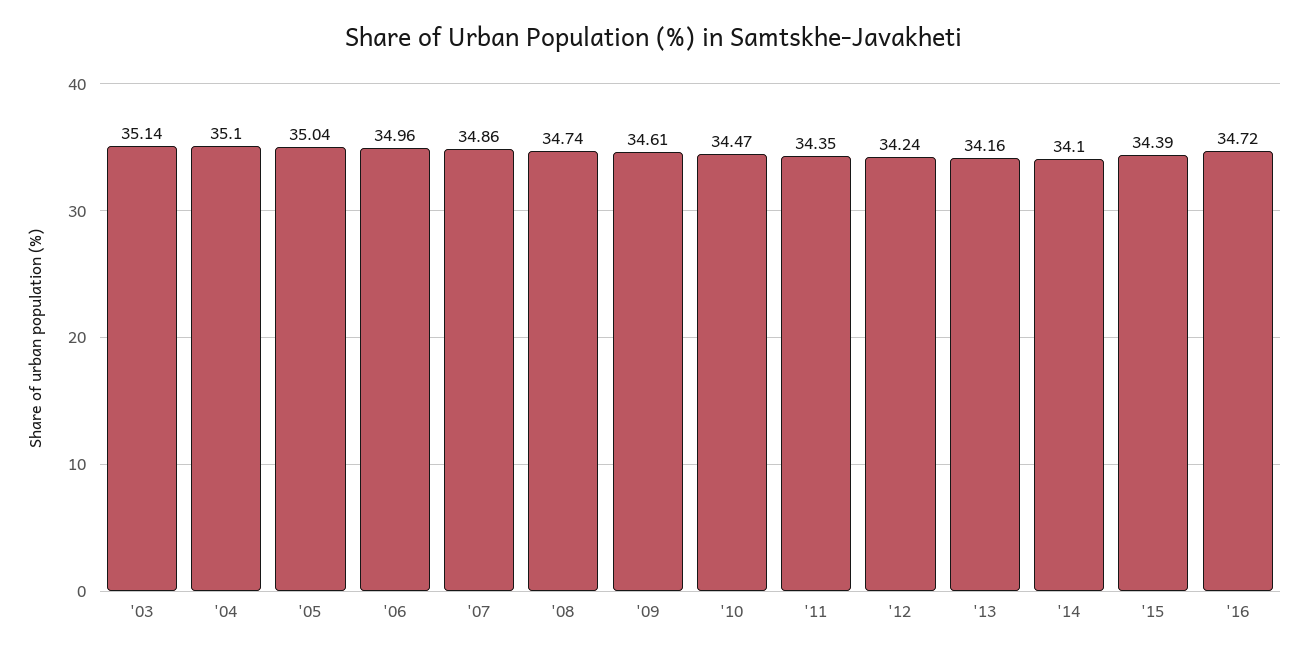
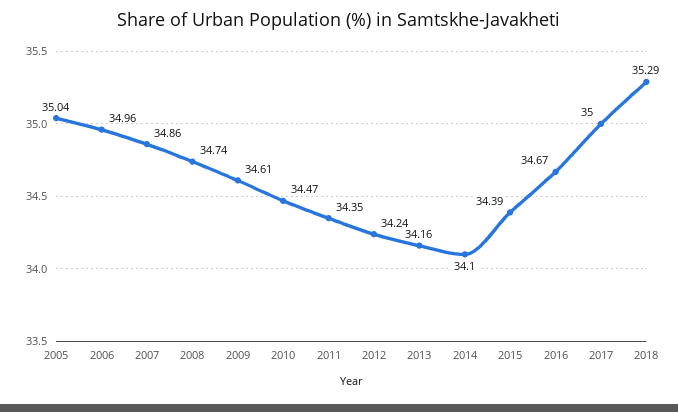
'03: 35.14 -> none
'04: 35.1 -> none
'16: 34.72 -> 34.67
2017: none -> 35
2018: none -> 35.29

